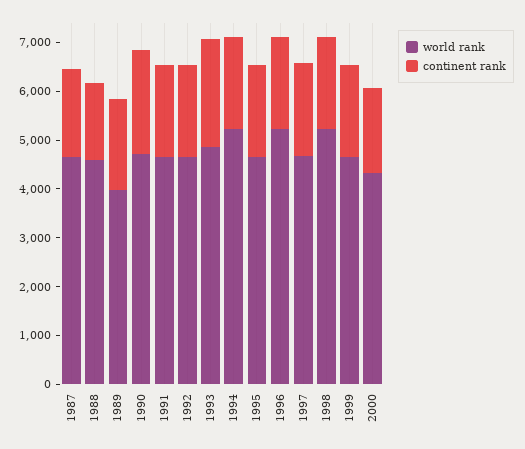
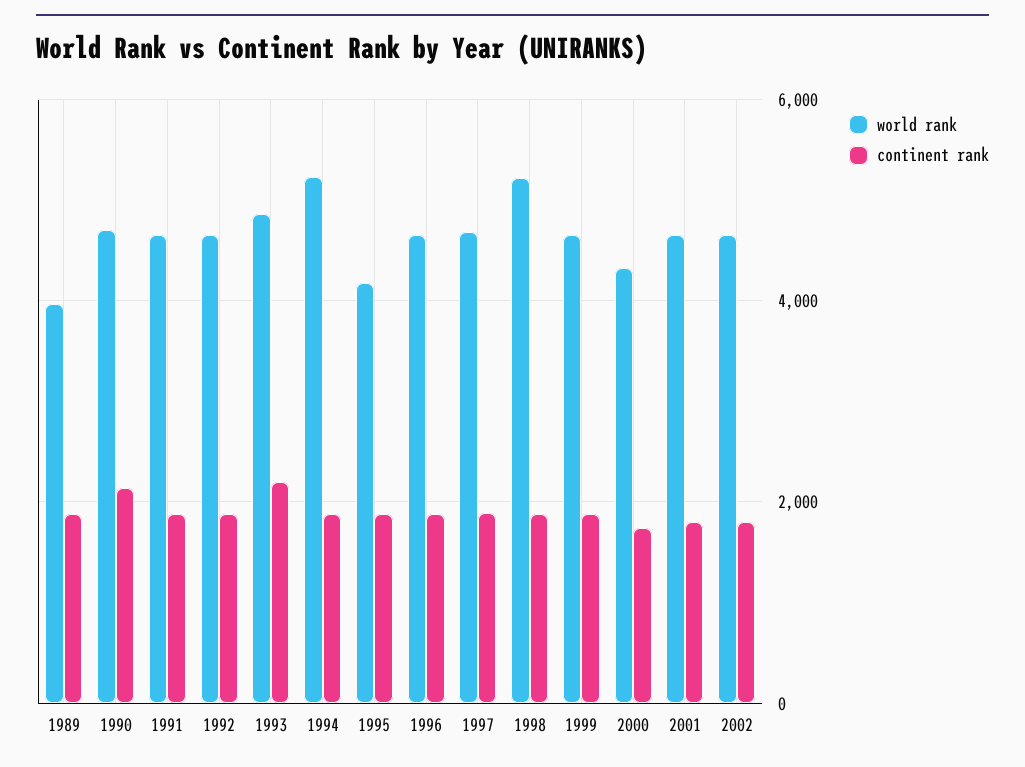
world rank, 1987: 4600 -> none
continent rank, 1987: 1800 -> none
world rank, 1988: 4600 -> none
continent rank, 1988: 1600 -> none
world rank, 1995: 4600 -> 4200
world rank, 1996: 5200 -> 4600
world rank, 2001: none -> 4600
continent rank, 2001: none -> 1800
world rank, 2002: none -> 4600
continent rank, 2002: none -> 1800

